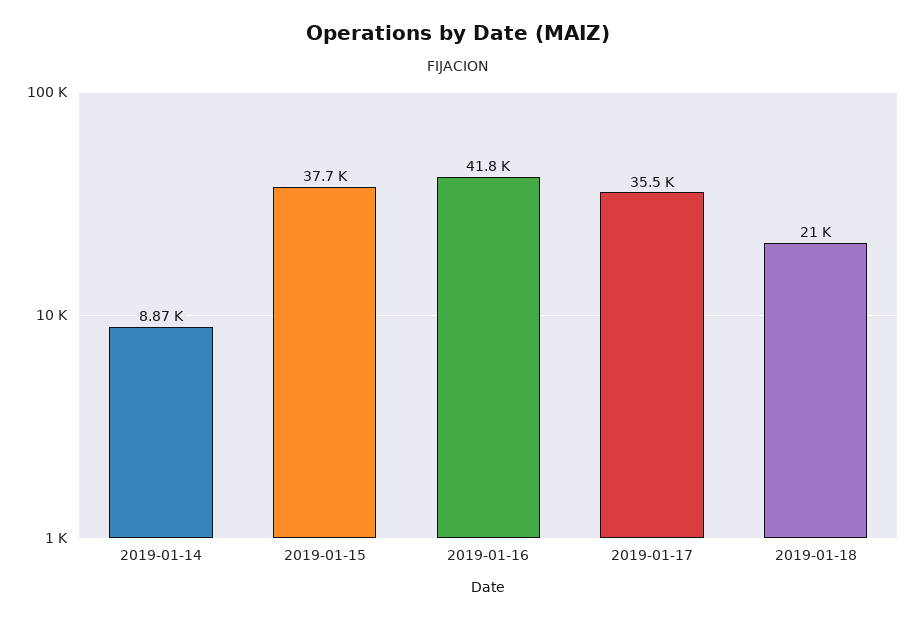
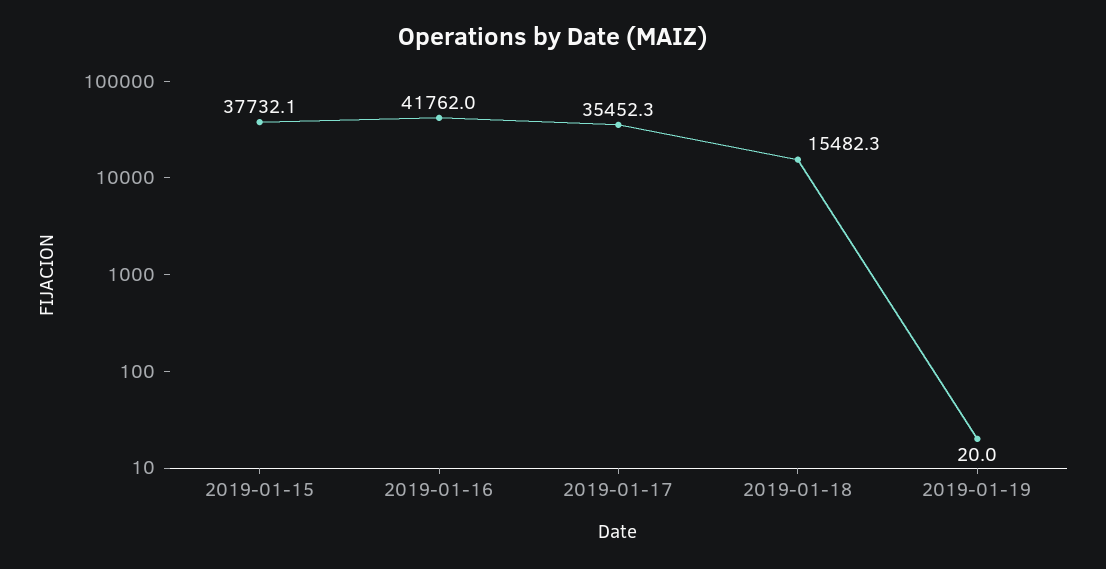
2019-01-14: 8870 -> none
2019-01-18: 21000 -> 15482.3
2019-01-19: none -> 20

